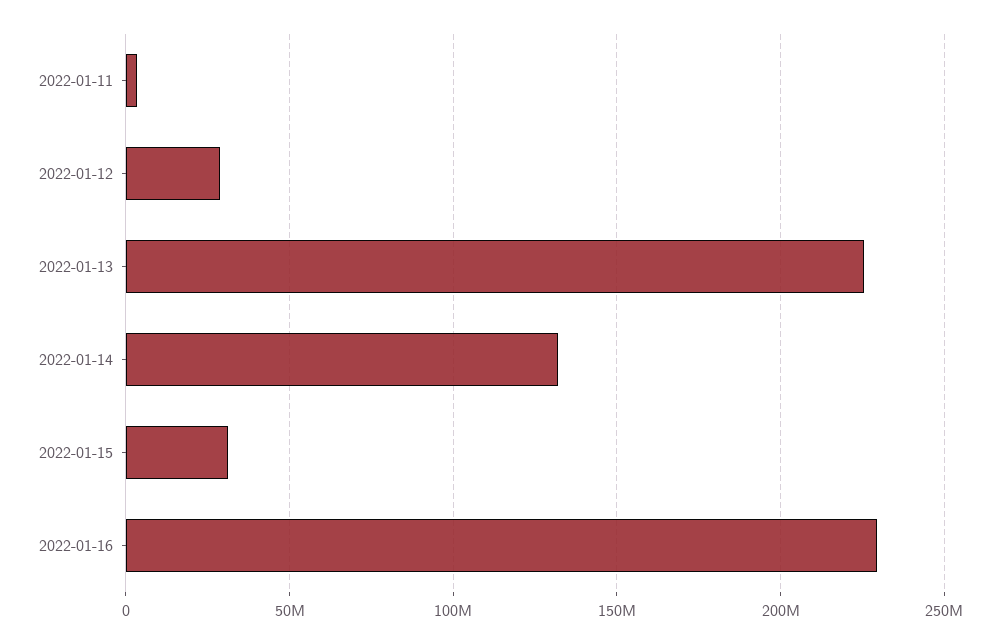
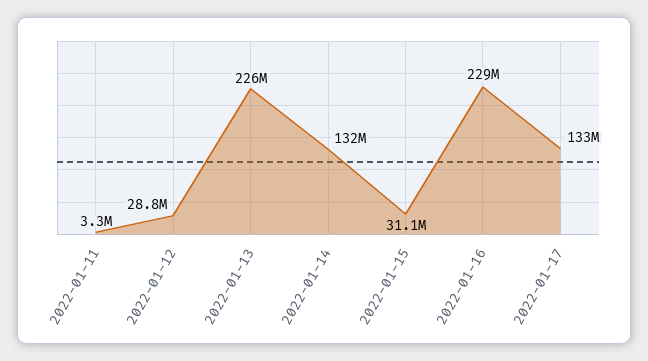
2022-01-17: none -> 133000000

